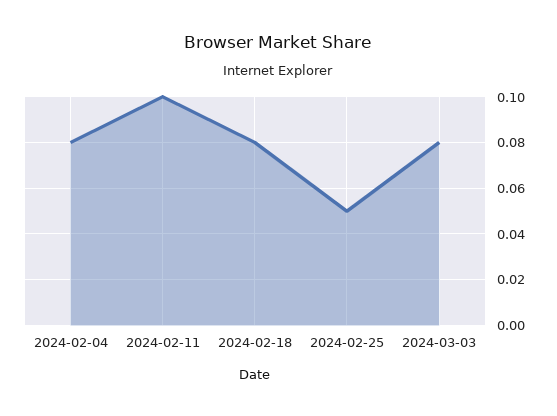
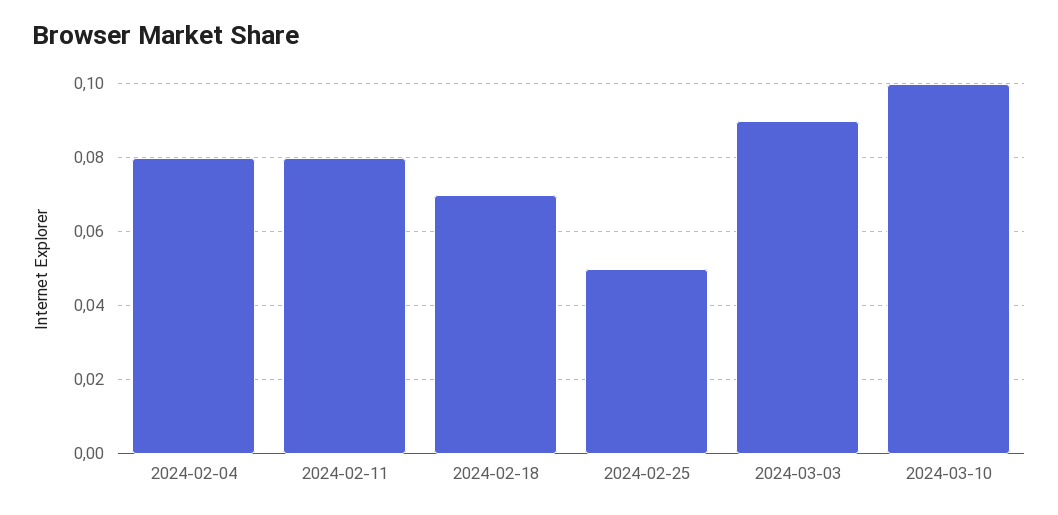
2024-02-11: 0.1 -> 0.08
2024-02-18: 0.08 -> 0.07
2024-03-03: 0.08 -> 0.09
2024-03-10: none -> 0.1

